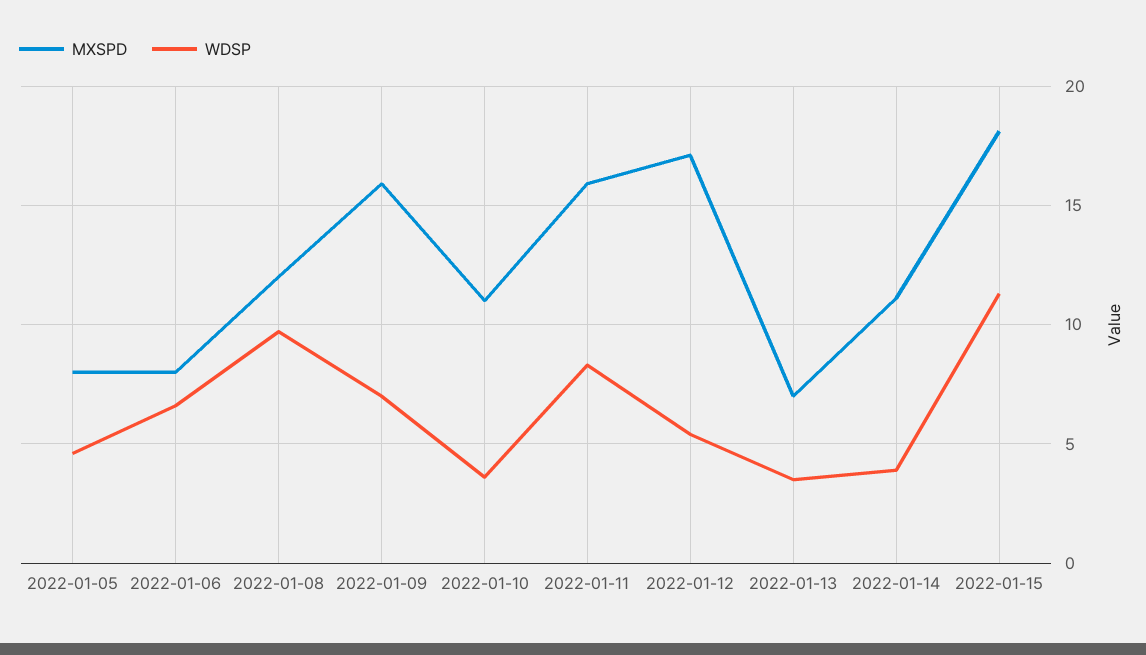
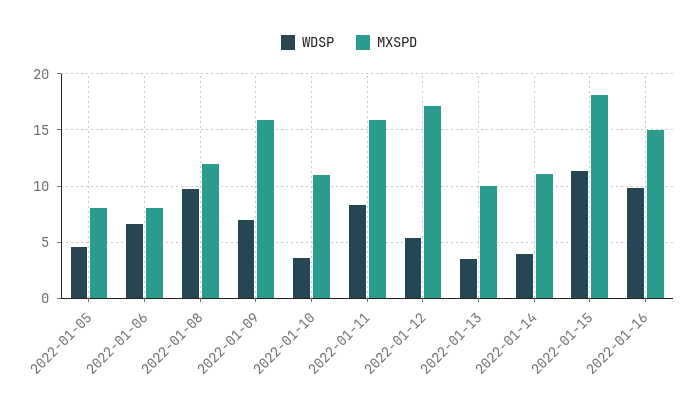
MXSPD, 2022-01-13: 7 -> 10
WDSP, 2022-01-16: none -> 10
MXSPD, 2022-01-16: none -> 15

